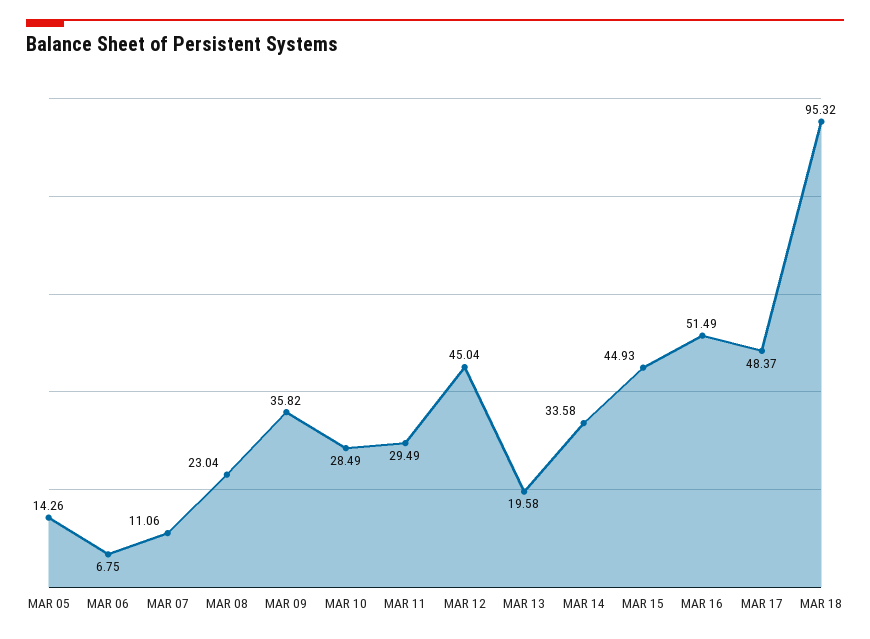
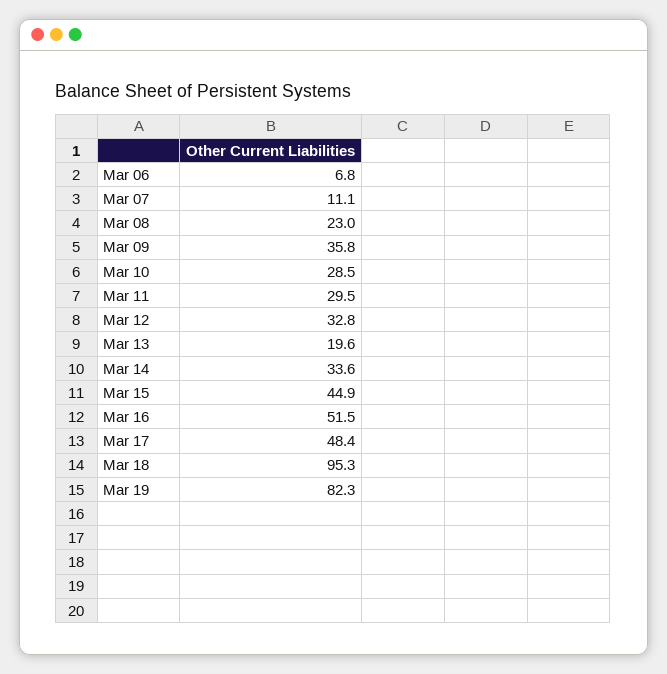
MAR 05: 14.26 -> none
MAR 12: 45.04 -> 32.8
Mar 19: none -> 82.3

